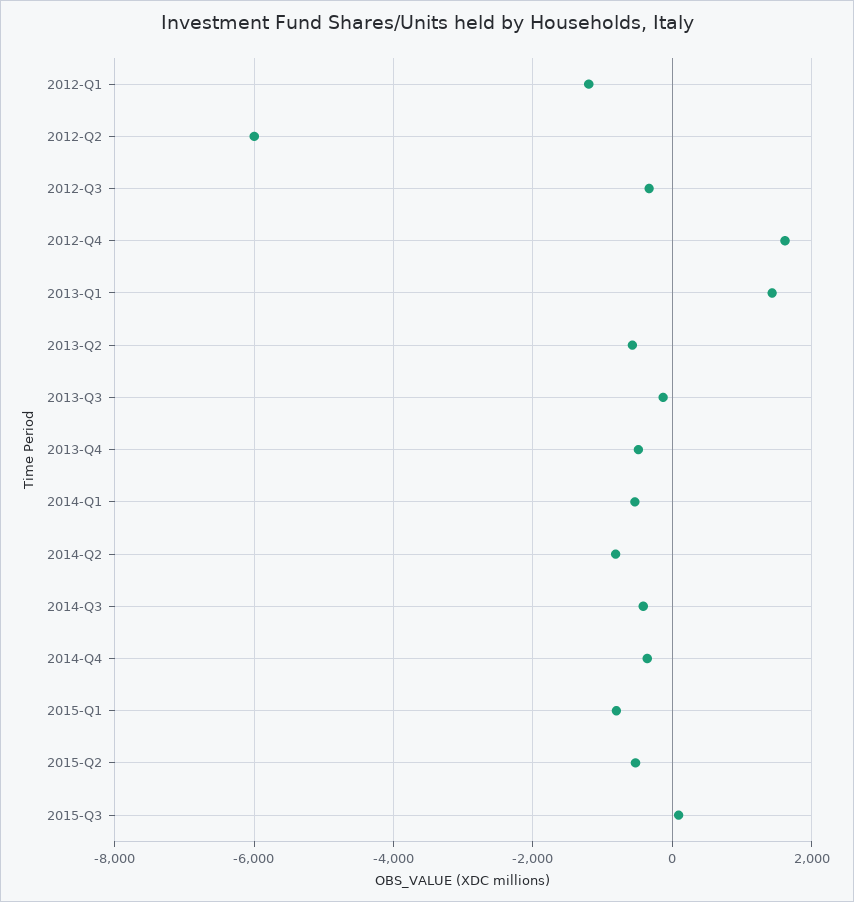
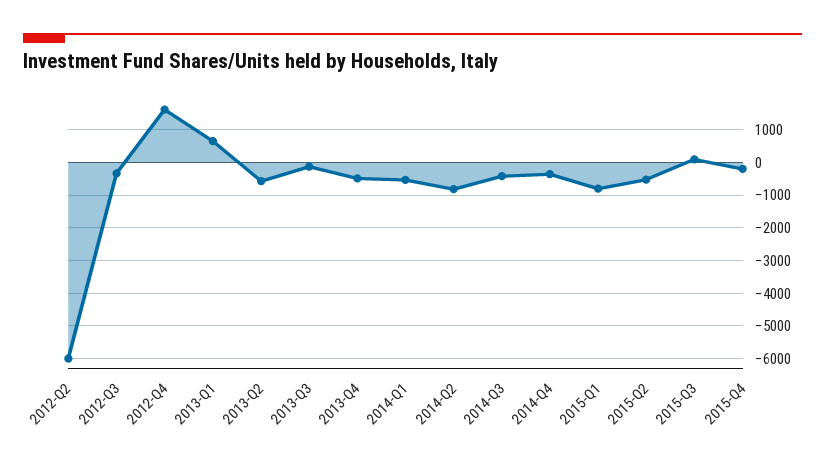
2012-Q1: -1200 -> none
2013-Q1: 1400 -> 600
2015-Q4: none -> -200

